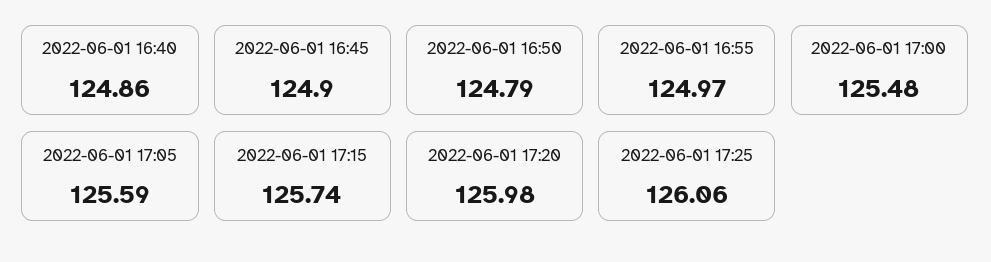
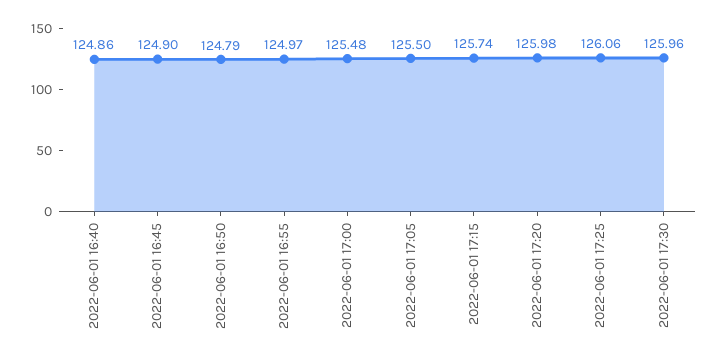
2022-06-01 17:05: 125.59 -> 125.5
2022-06-01 17:30: none -> 125.96

